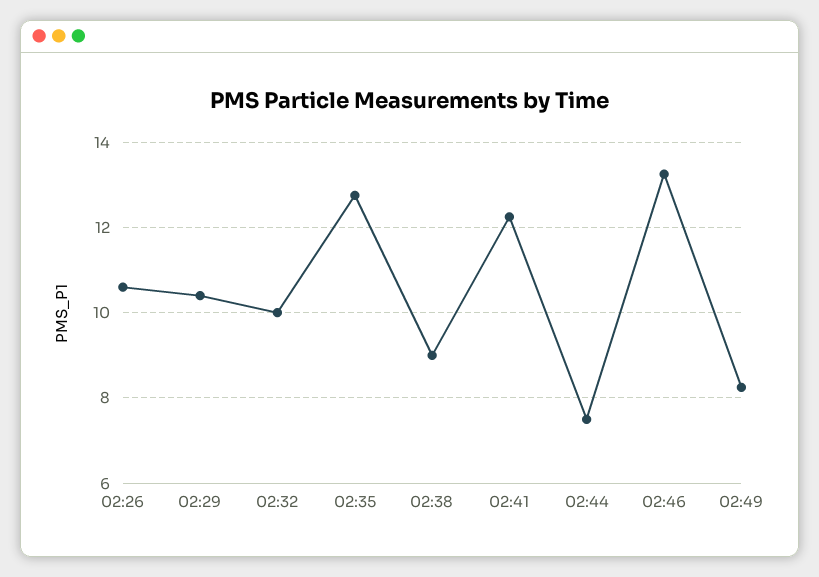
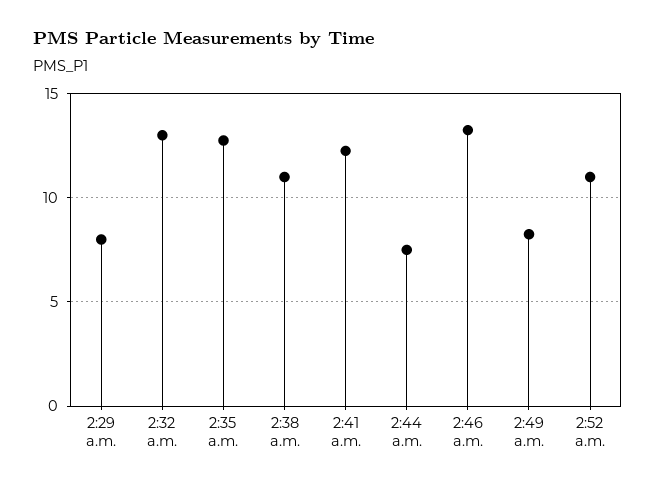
02:26: 10.6 -> none
02:29: 10.4 -> 8
02:32: 10 -> 13
02:38: 9 -> 11
2:52 a.m.: none -> 11

